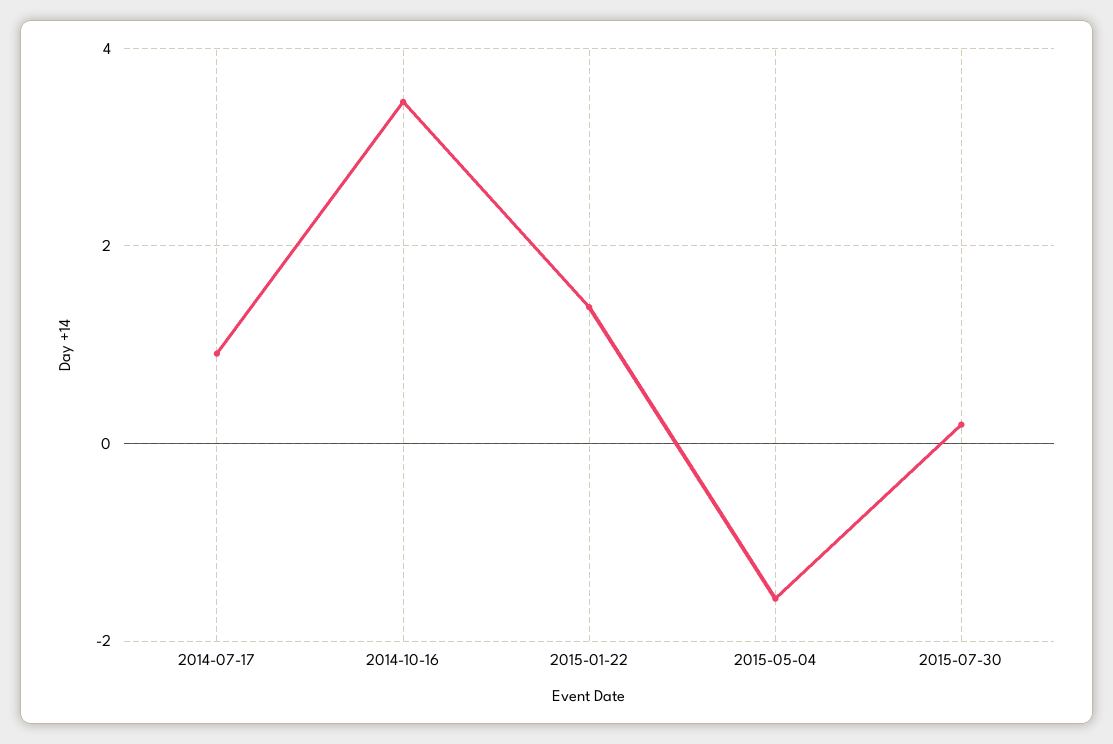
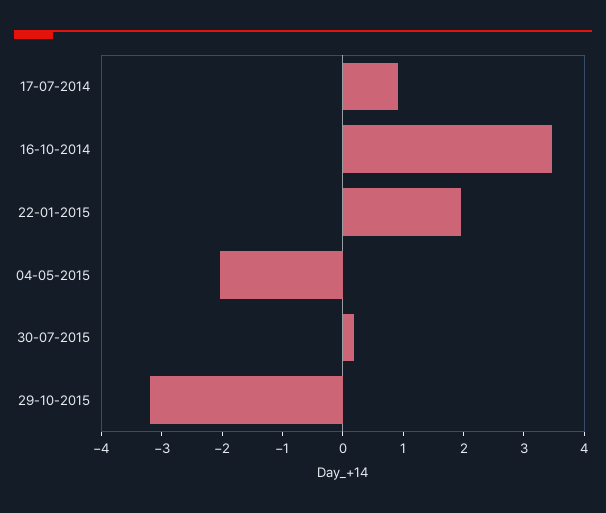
2015-01-22: 1.4 -> 2
2015-05-04: -1.6 -> -2
29-10-2015: none -> -3.2

